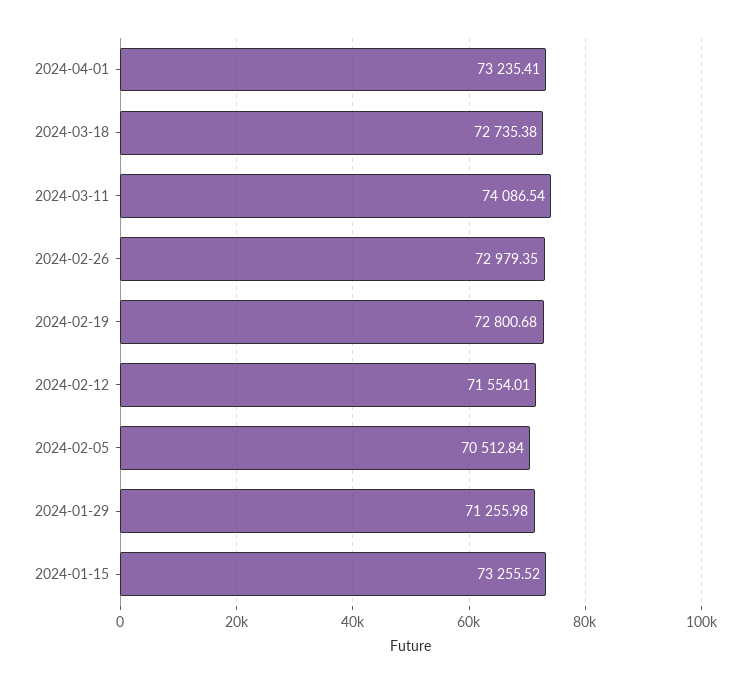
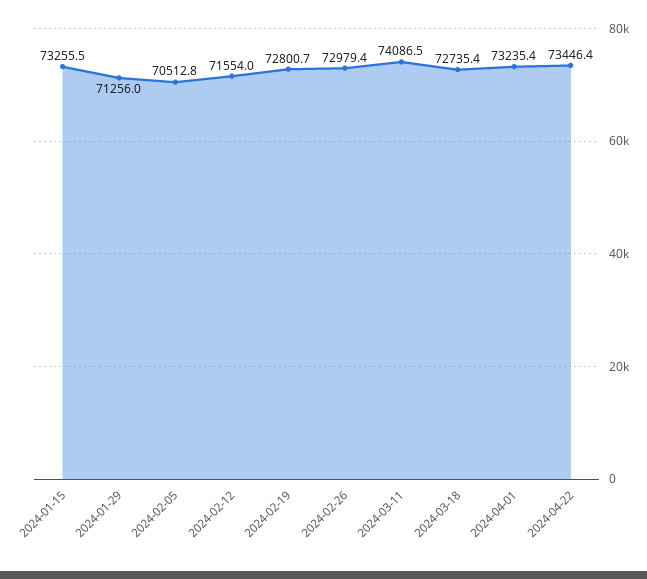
2024-04-22: none -> 73446.4

